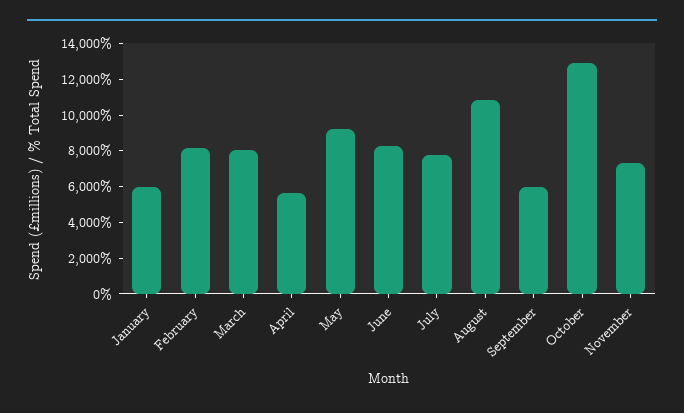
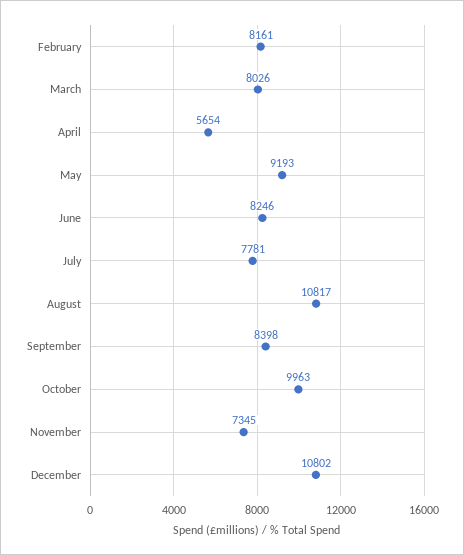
January: 6000 -> none
September: 6000 -> 8398
October: 13000 -> 9963
December: none -> 10802

